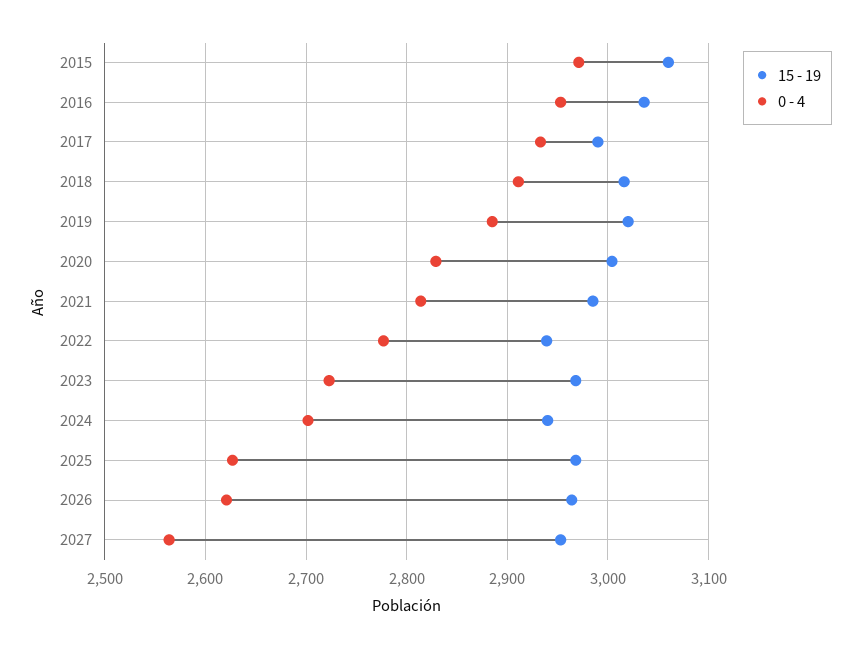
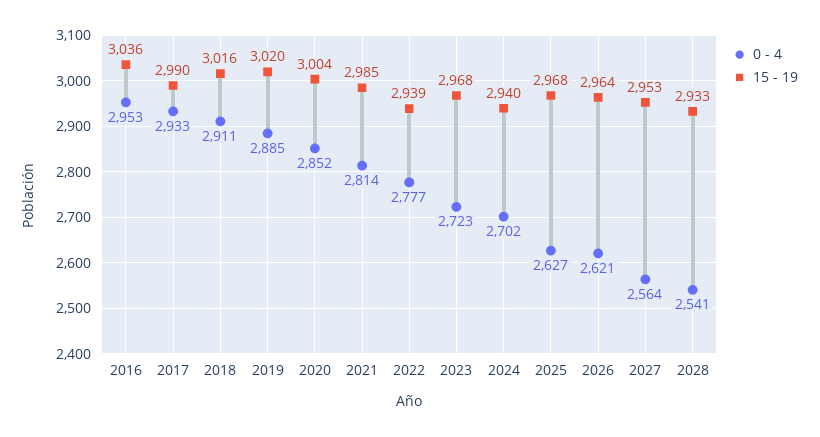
15 - 19, 2015: 3060 -> none
0 - 4, 2015: 2970 -> none
0 - 4, 2020: 2830 -> 2852
0 - 4, 2028: none -> 2541
15 - 19, 2028: none -> 2933

